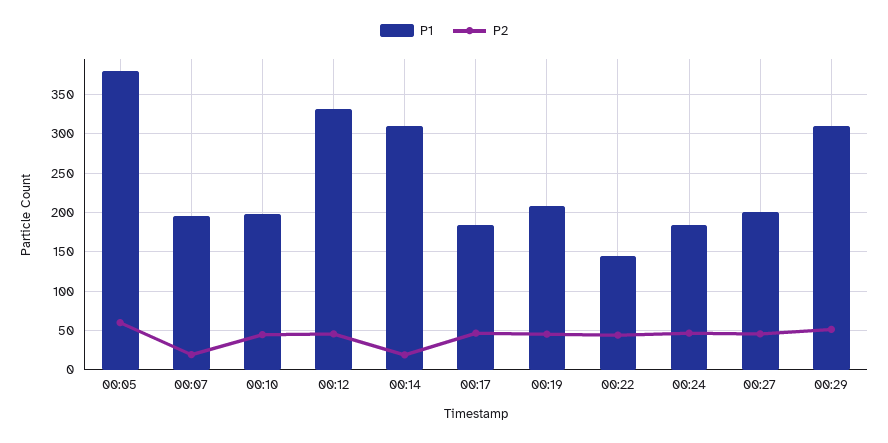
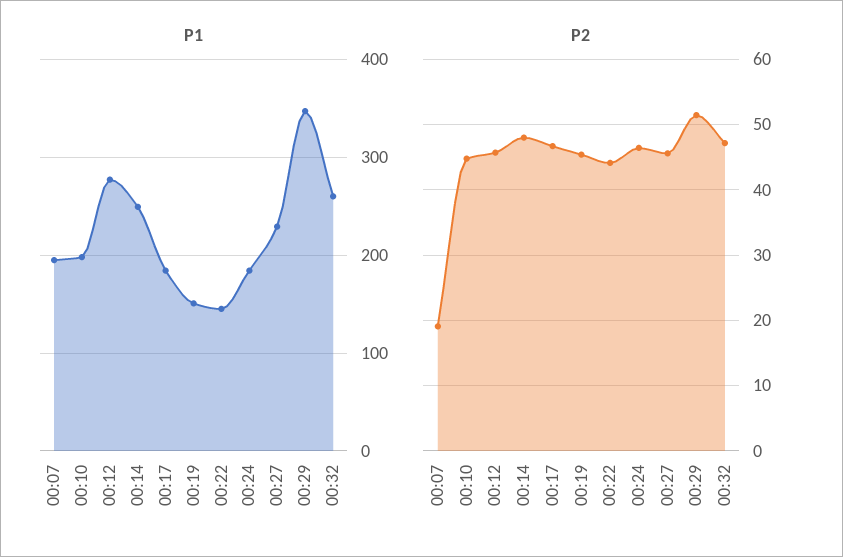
P1, 00:05: 380 -> none
P2, 00:05: 60 -> none
P1, 00:12: 330 -> 280
P1, 00:14: 310 -> 250
P2, 00:14: 20 -> 48
P1, 00:19: 210 -> 150
P1, 00:27: 200 -> 230
P1, 00:29: 310 -> 350
P1, 00:32: none -> 260
P2, 00:32: none -> 47

